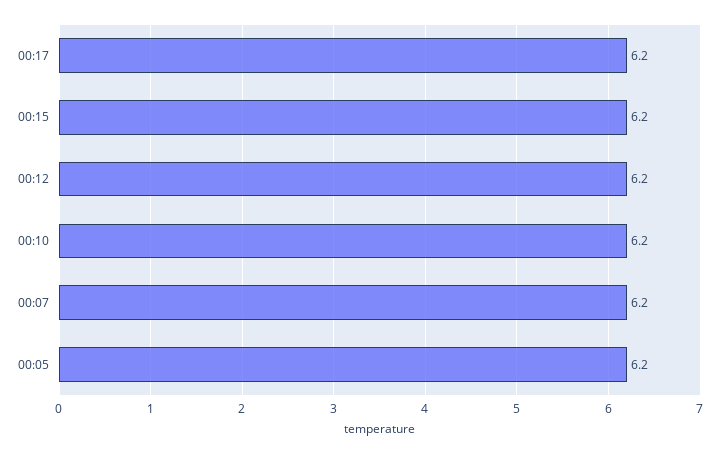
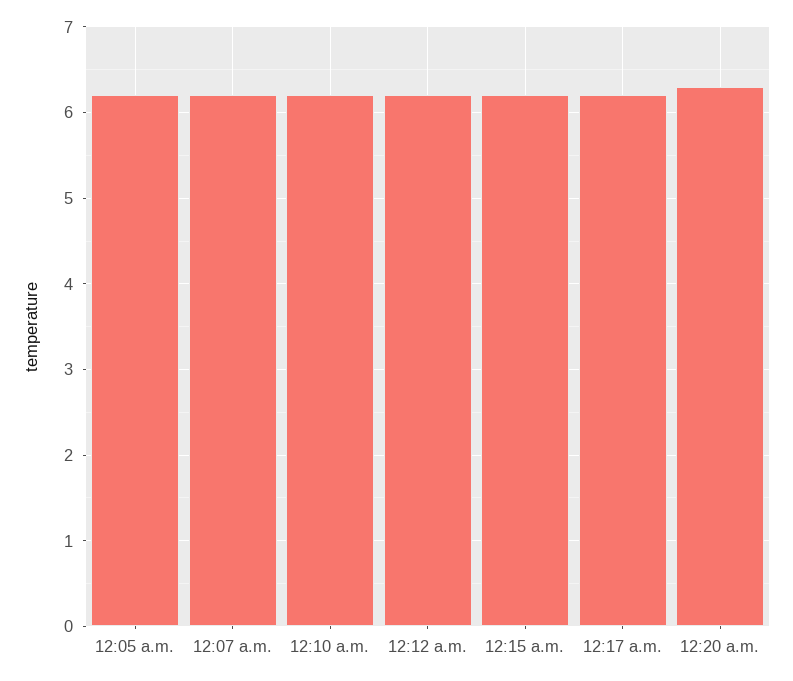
12:20 a.m.: none -> 6.3

